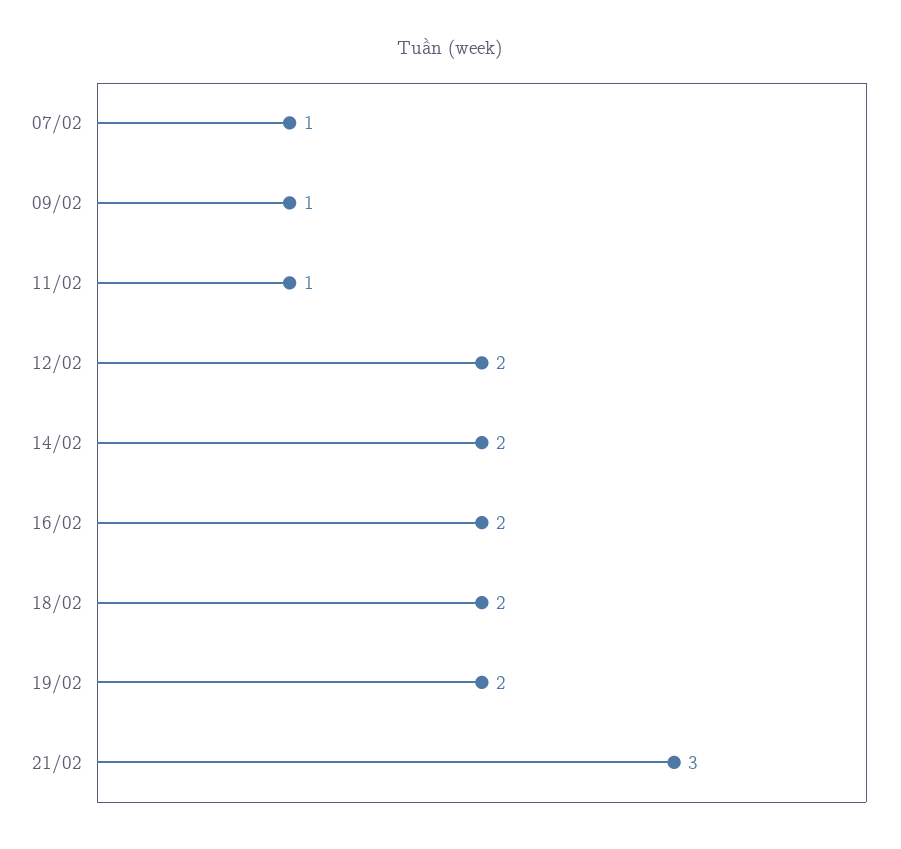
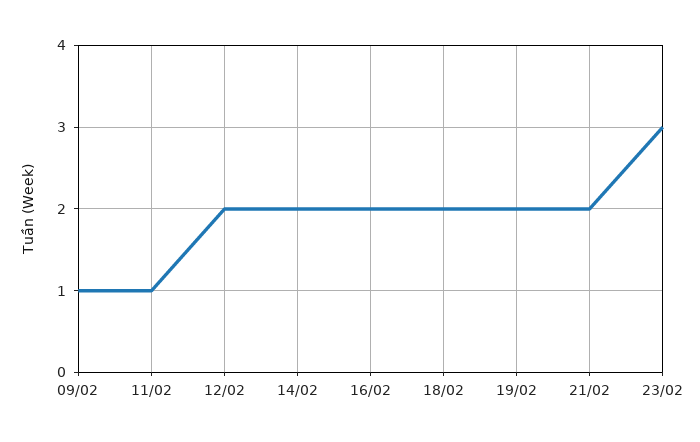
07/02: 1 -> none
21/02: 3 -> 2
23/02: none -> 3

